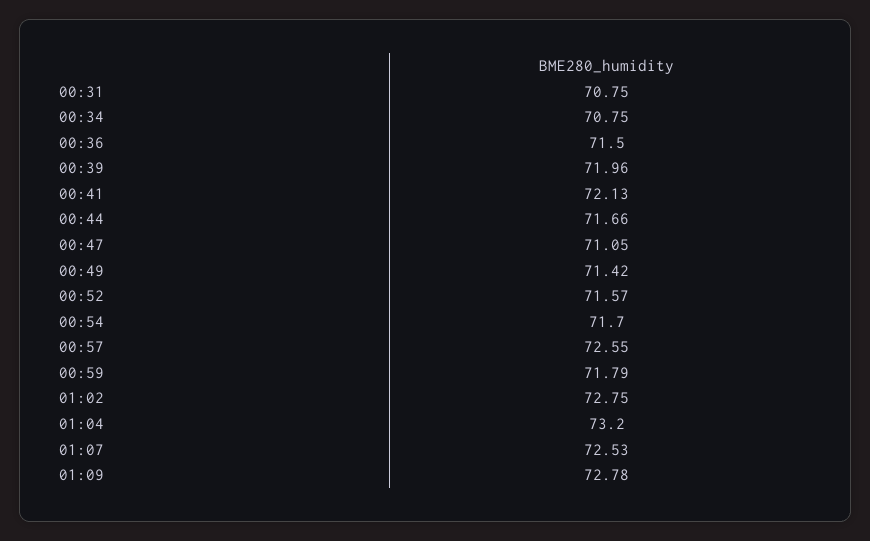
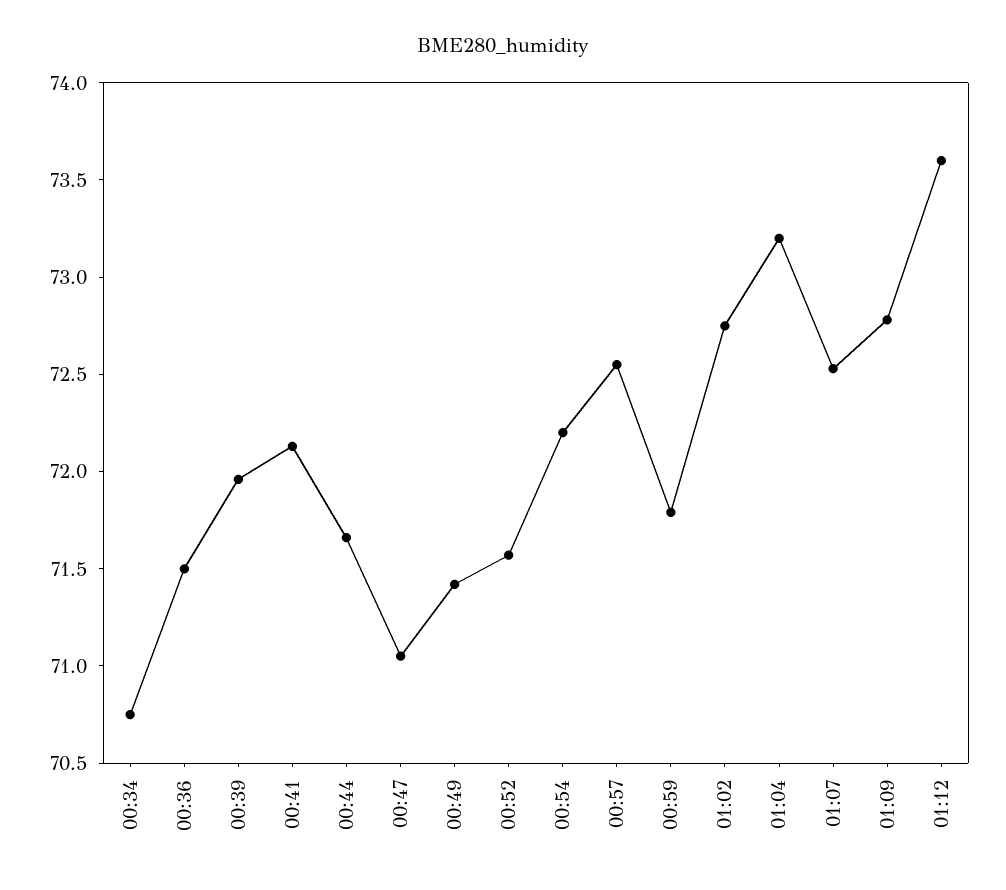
00:31: 70.75 -> none
00:54: 71.7 -> 72.2
01:12: none -> 73.6

